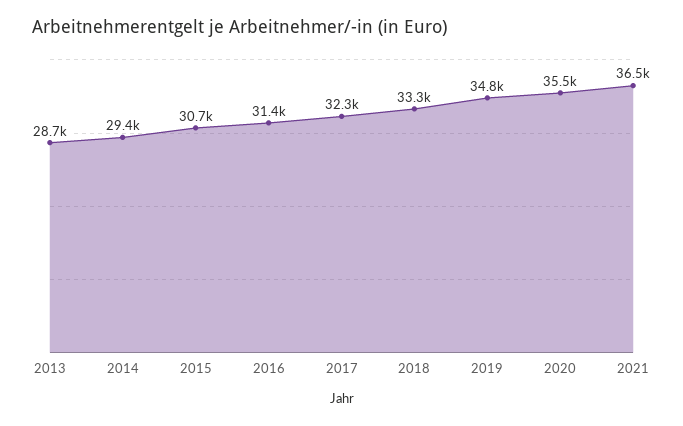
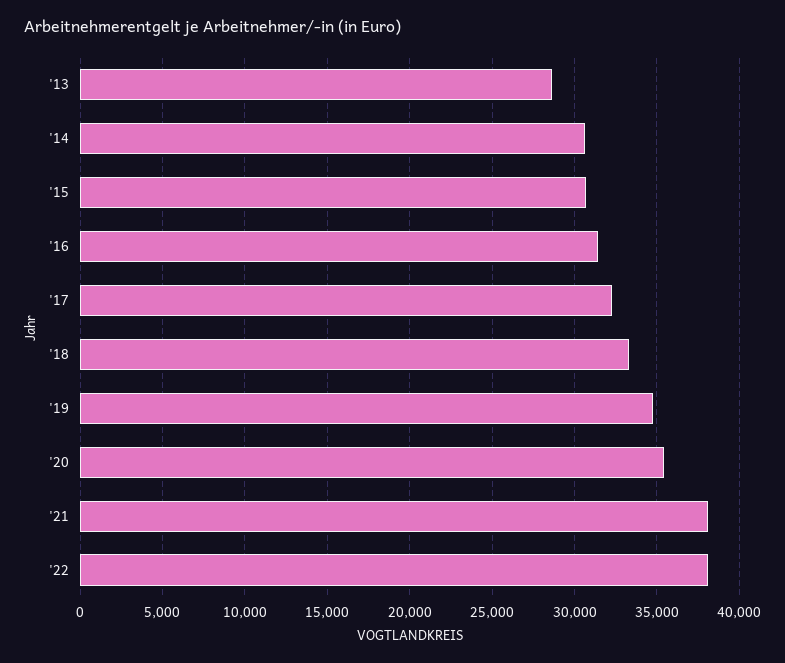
2014: 29400 -> 30500
2021: 36500 -> 38000
'22: none -> 38000

